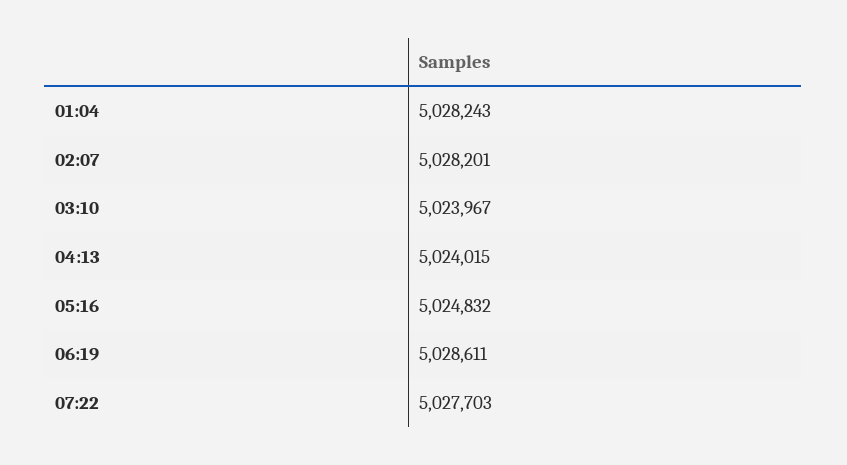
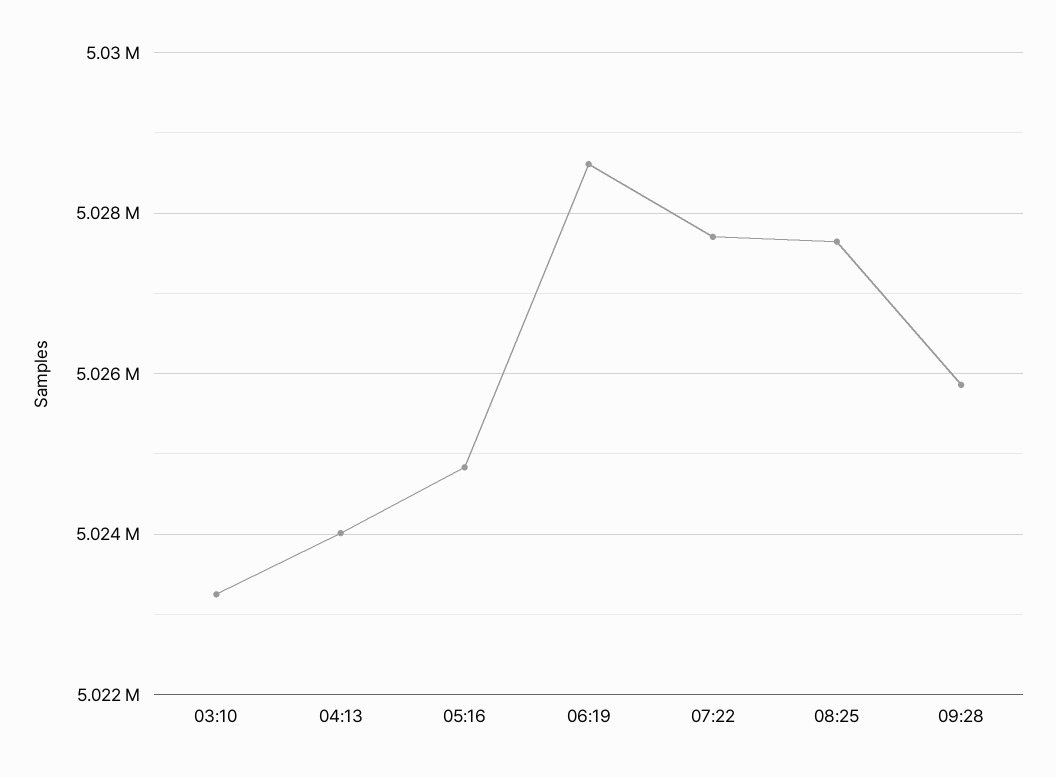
01:04: 5028243 -> none
02:07: 5028201 -> none
03:10: 5023967 -> 5023200
08:25: none -> 5027600
09:28: none -> 5025800

